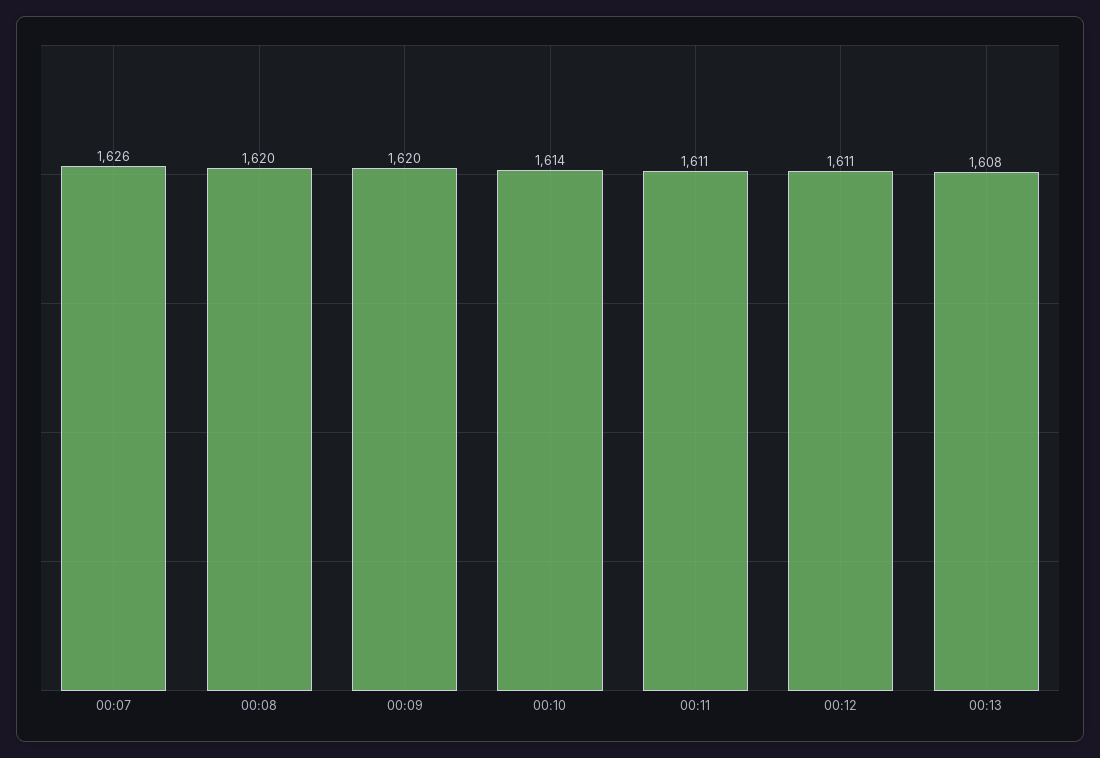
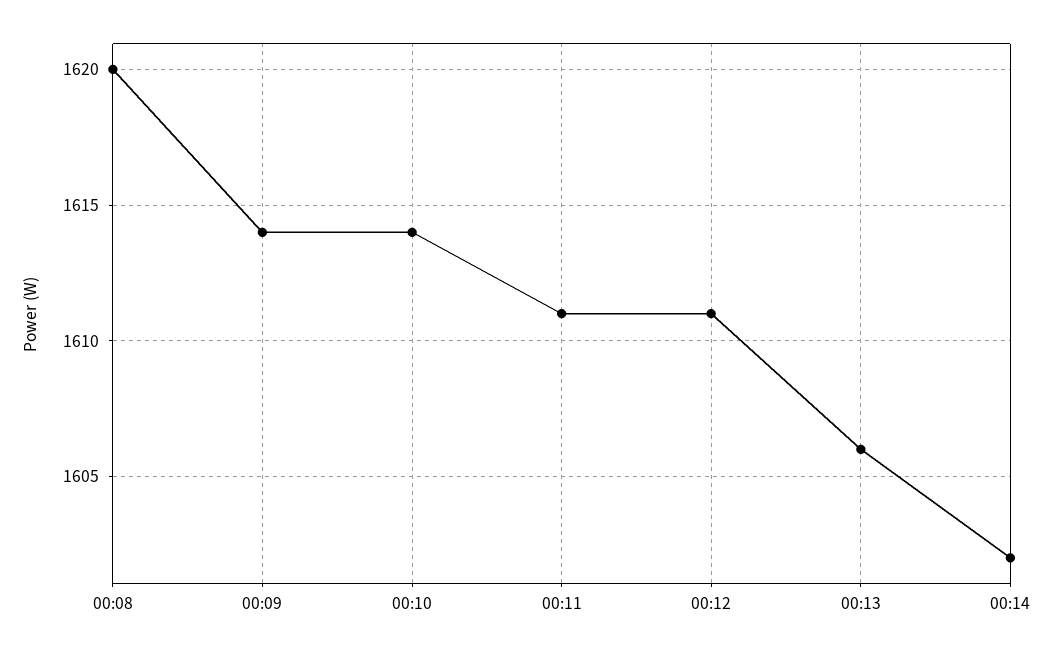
00:07: 1626 -> none
00:09: 1620 -> 1614
00:13: 1608 -> 1606
00:14: none -> 1602

